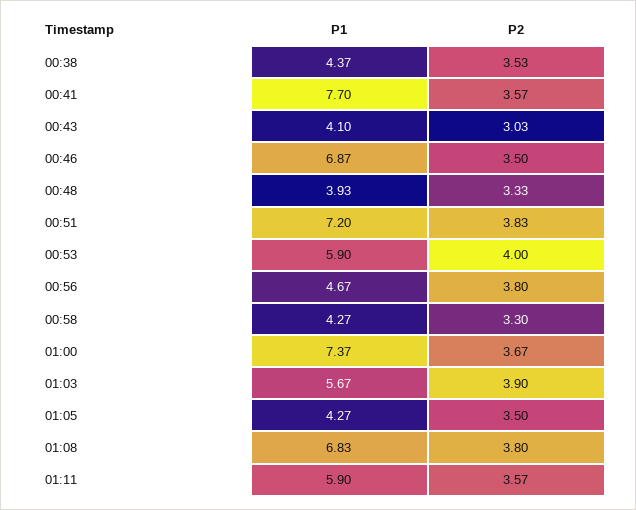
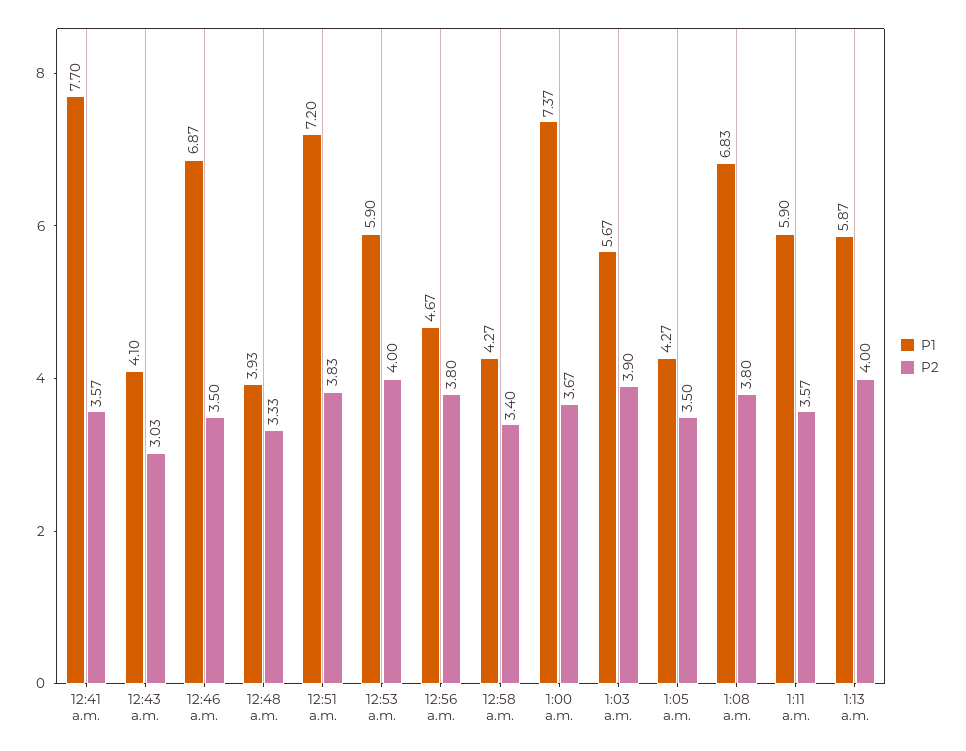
P1, 00:38: 4.37 -> none
P2, 00:38: 3.53 -> none
P2, 00:58: 3.3 -> 3.4
P1, 1:13 a.m.: none -> 5.87
P2, 1:13 a.m.: none -> 4

